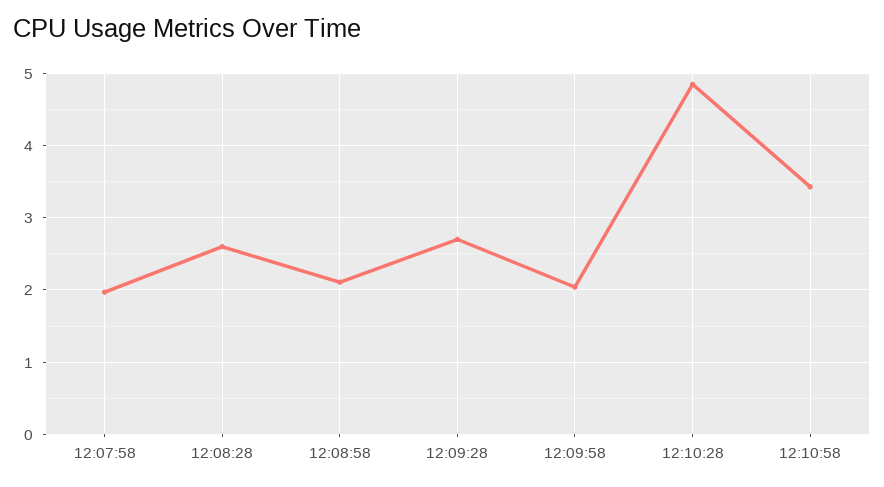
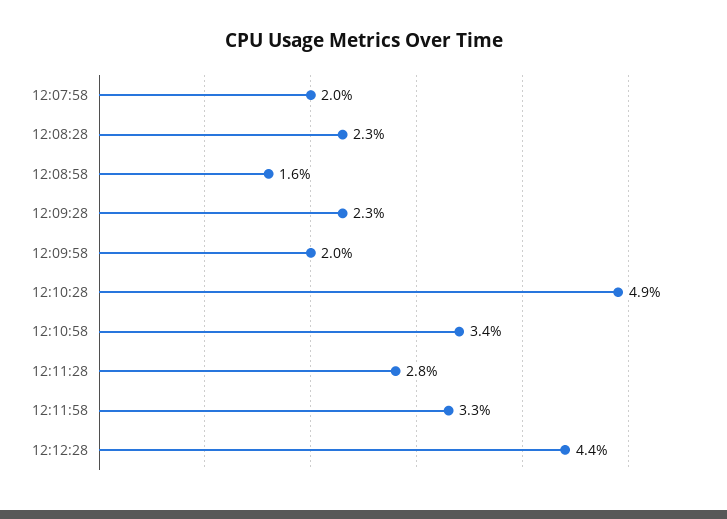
12:08:28: 2.6 -> 2.3
12:08:58: 2.1 -> 1.6
12:09:28: 2.7 -> 2.3
12:11:28: none -> 2.8
12:11:58: none -> 3.3
12:12:28: none -> 4.4

